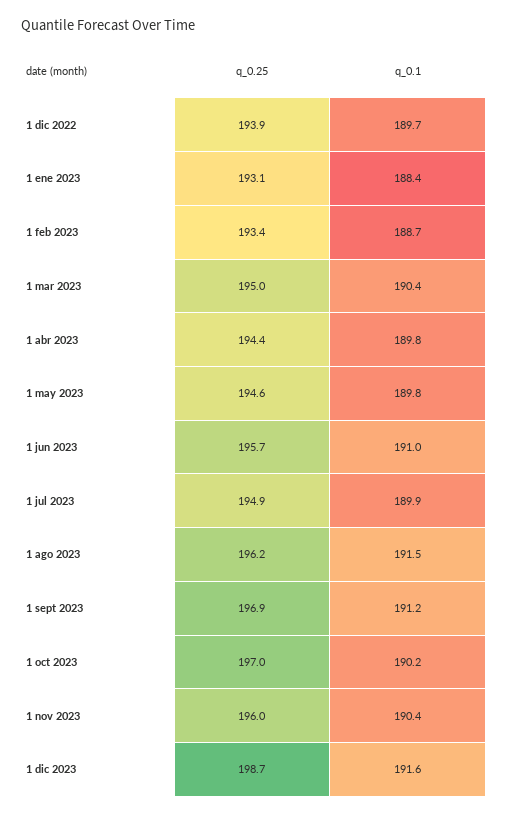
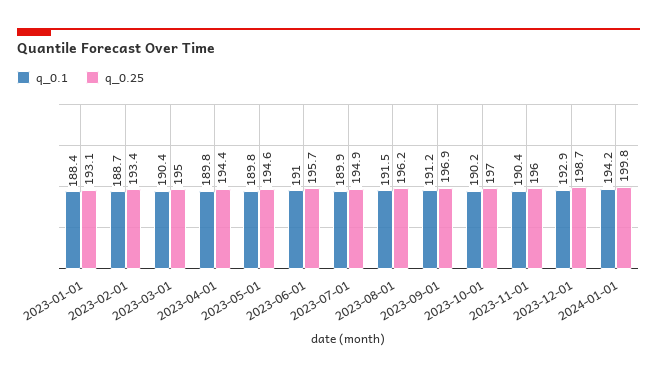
q_0.25, 1 dic 2022: 193.9 -> none
q_0.1, 1 dic 2022: 189.7 -> none
q_0.1, 1 dic 2023: 191.6 -> 192.9
q_0.1, 2024-01-01: none -> 194.2
q_0.25, 2024-01-01: none -> 199.8

